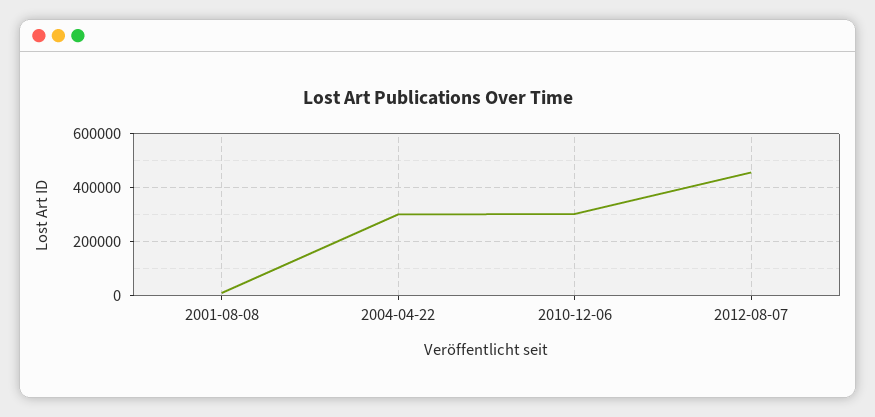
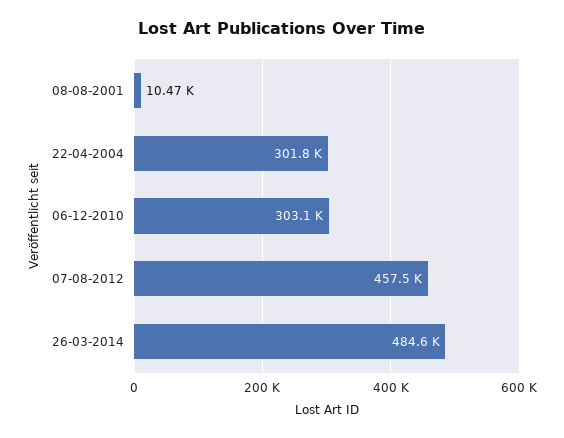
26-03-2014: none -> 484600

